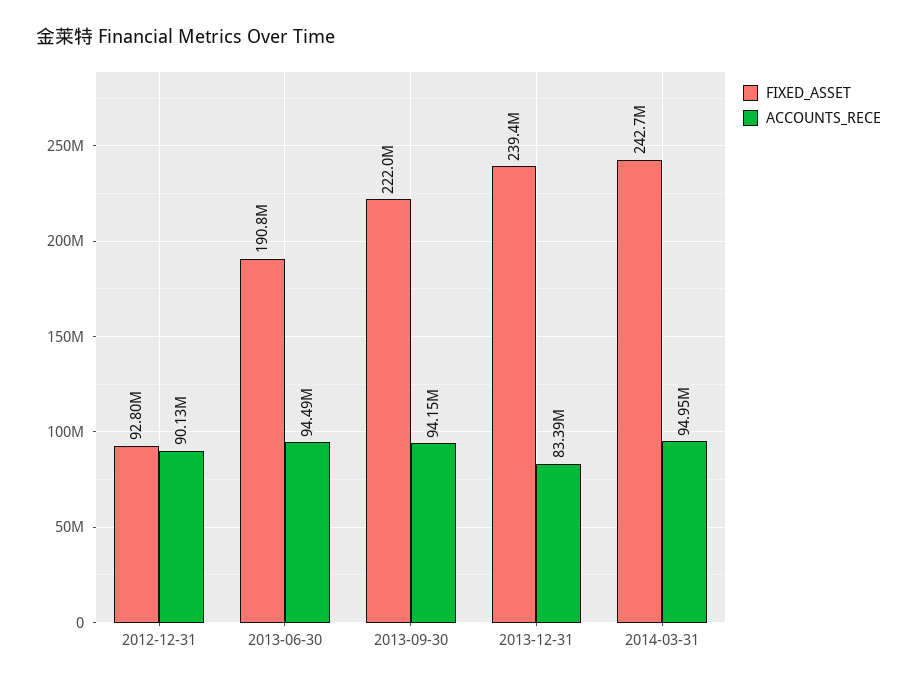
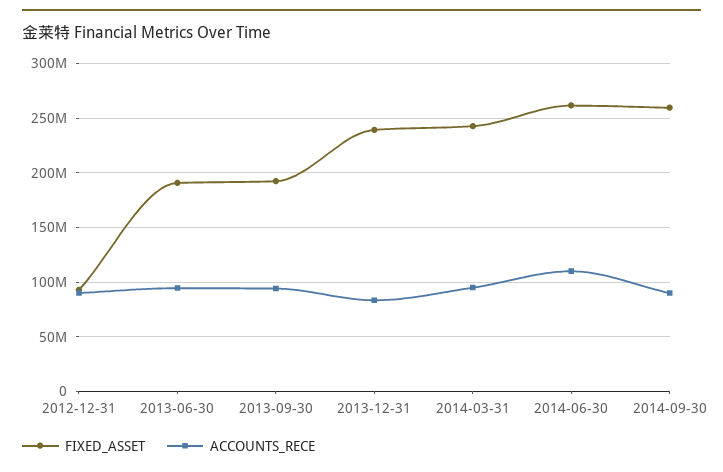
FIXED_ASSET, 2013-09-30: 222000000 -> 190000000
FIXED_ASSET, 2014-06-30: none -> 260000000
ACCOUNTS_RECE, 2014-06-30: none -> 110000000
FIXED_ASSET, 2014-09-30: none -> 260000000
ACCOUNTS_RECE, 2014-09-30: none -> 90000000

